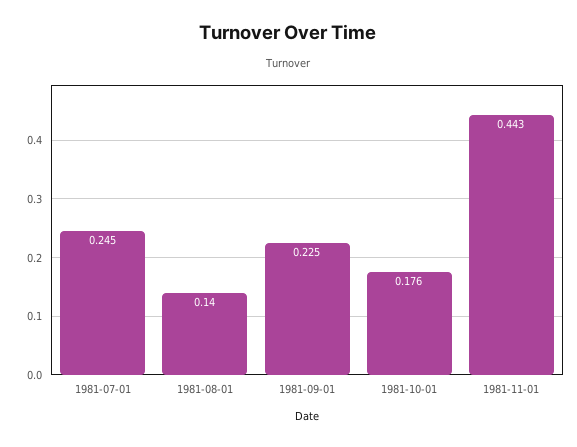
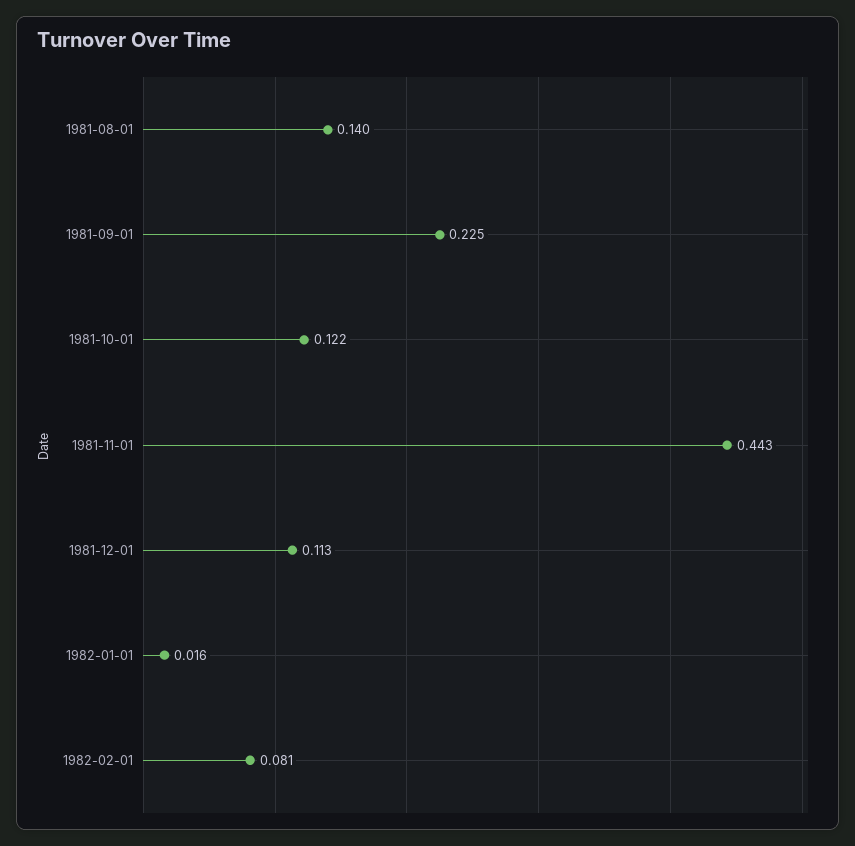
1981-07-01: 0.245 -> none
1981-10-01: 0.176 -> 0.122
1981-12-01: none -> 0.113
1982-01-01: none -> 0.016
1982-02-01: none -> 0.081

